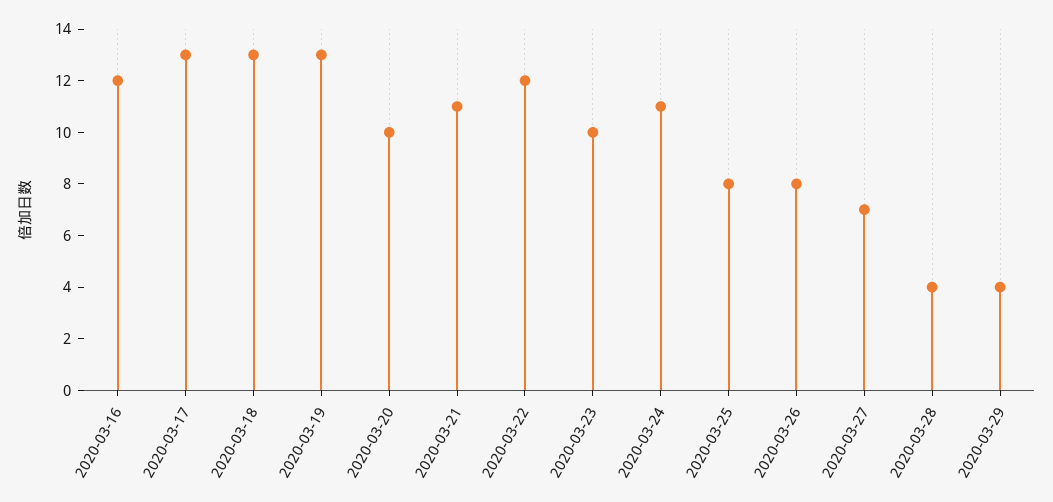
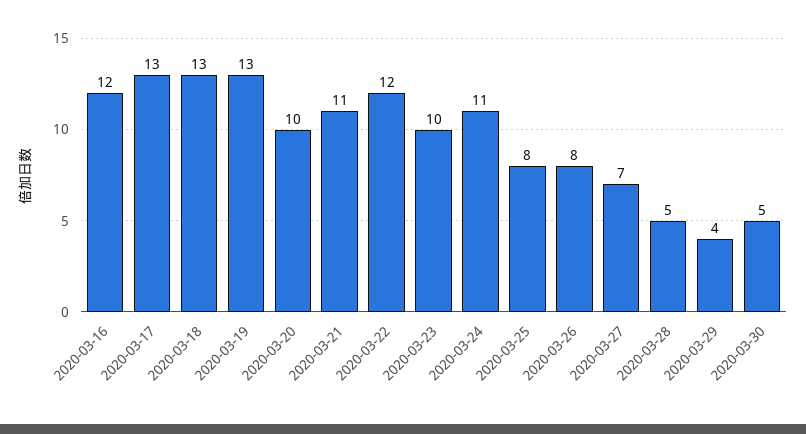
2020-03-28: 4 -> 5
2020-03-30: none -> 5

